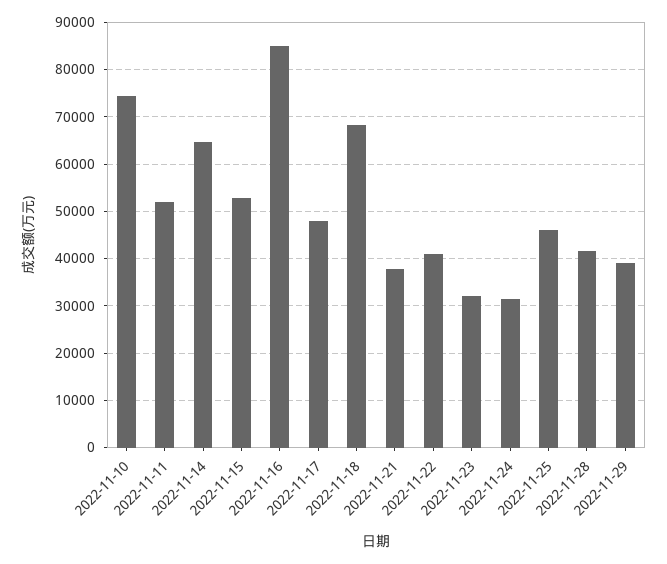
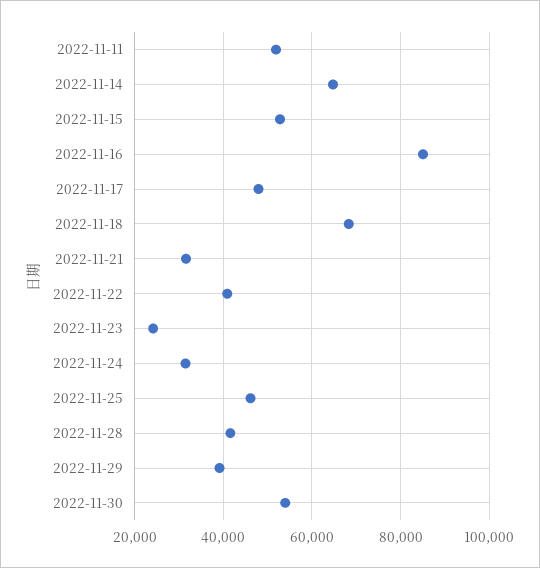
2022-11-10: 74000 -> none
2022-11-21: 38000 -> 32000
2022-11-23: 32000 -> 24000
2022-11-30: none -> 54000

